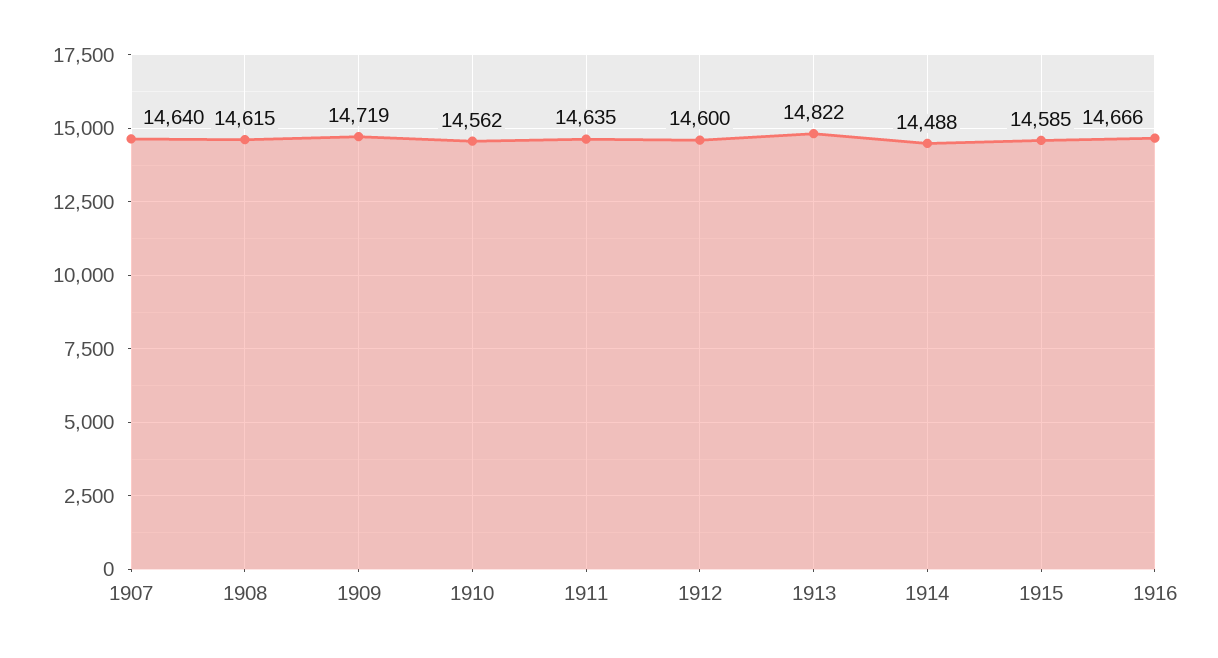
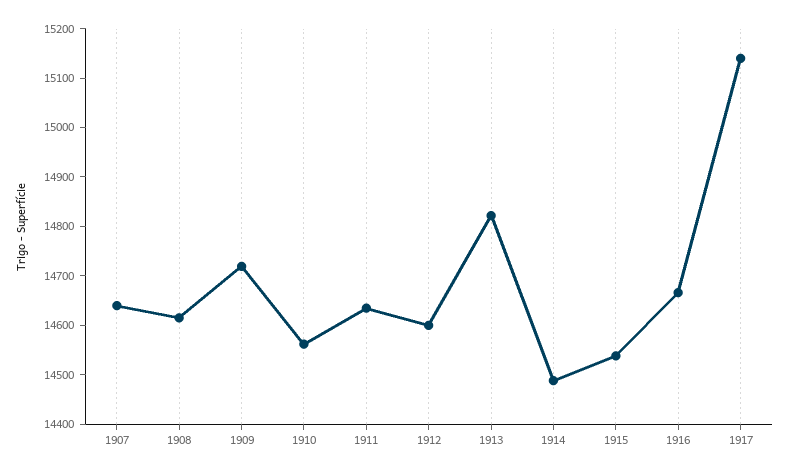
1915: 14585 -> 14540
1917: none -> 15140

